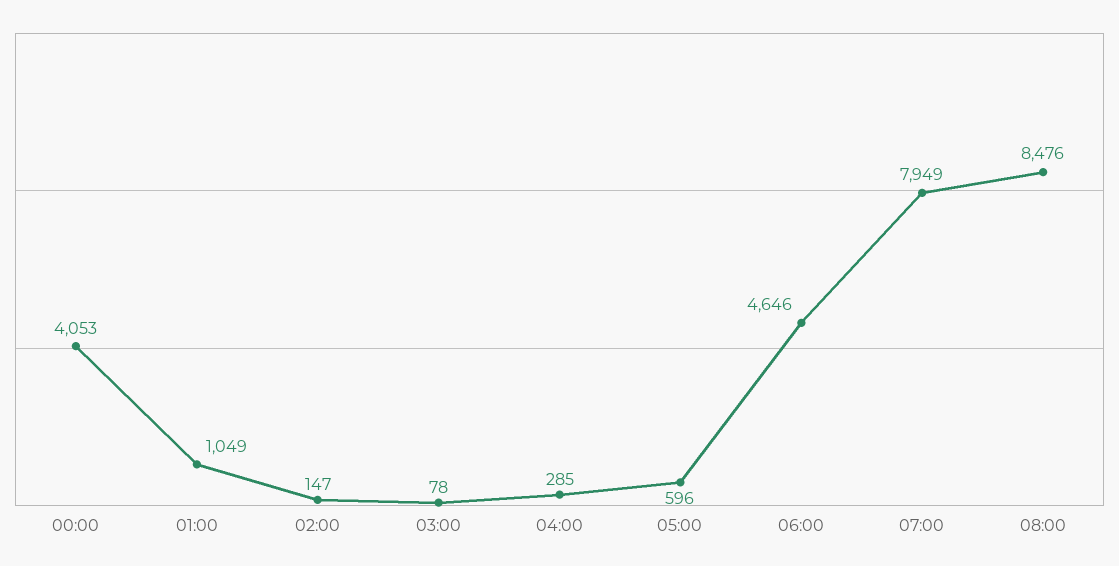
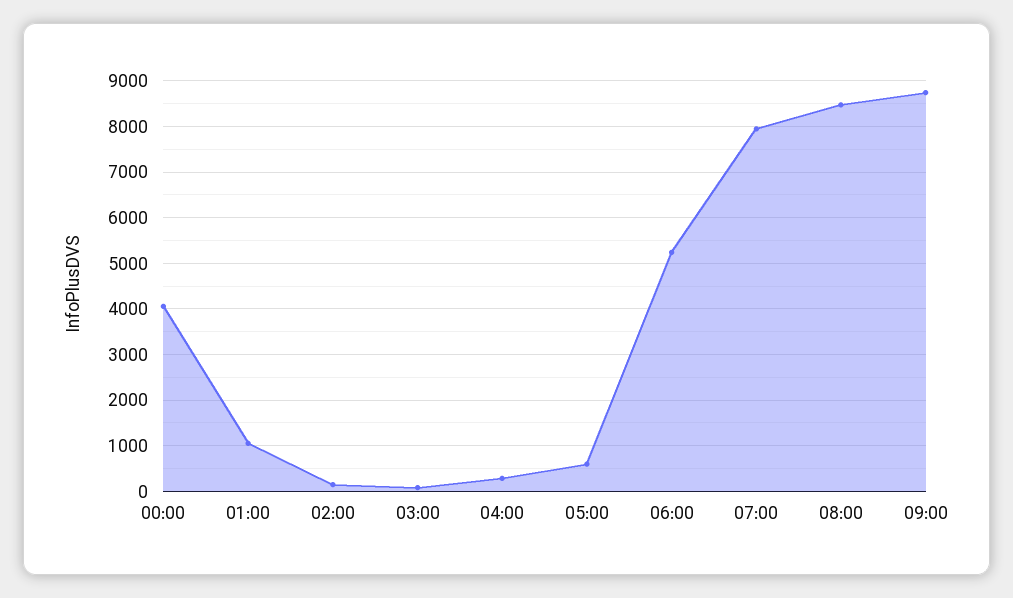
06:00: 4646 -> 5200
09:00: none -> 8800

